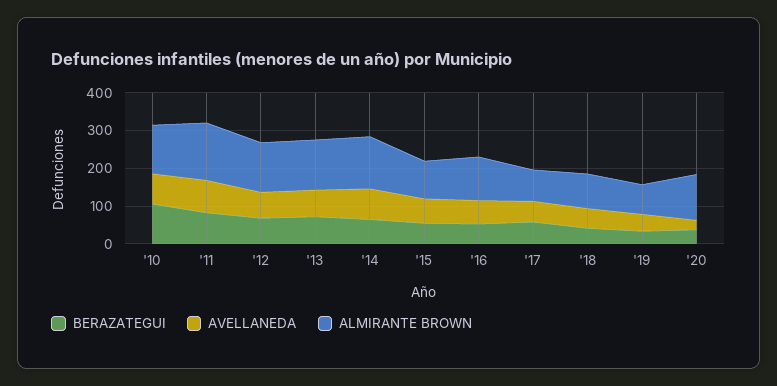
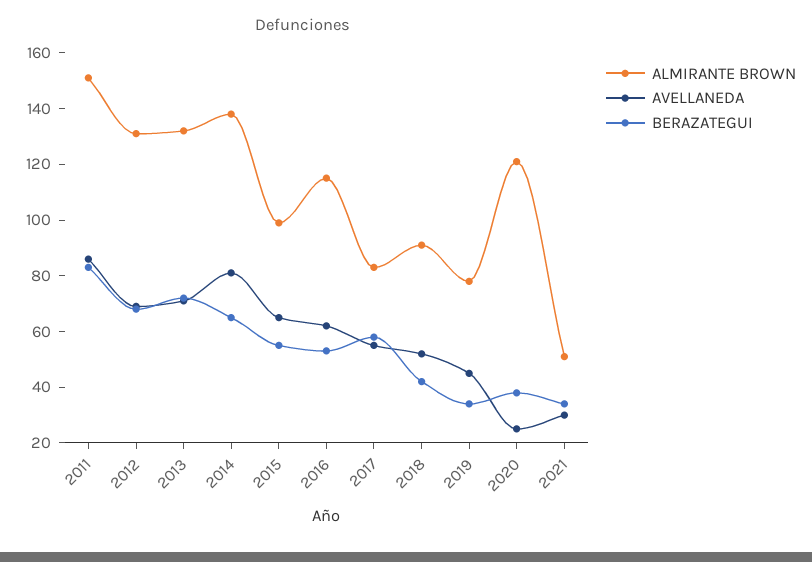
BERAZATEGUI, '10: 100 -> none
AVELLANEDA, '10: 75 -> none
ALMIRANTE BROWN, '10: 125 -> none
ALMIRANTE BROWN, 2021: none -> 50
AVELLANEDA, 2021: none -> 30
BERAZATEGUI, 2021: none -> 35

